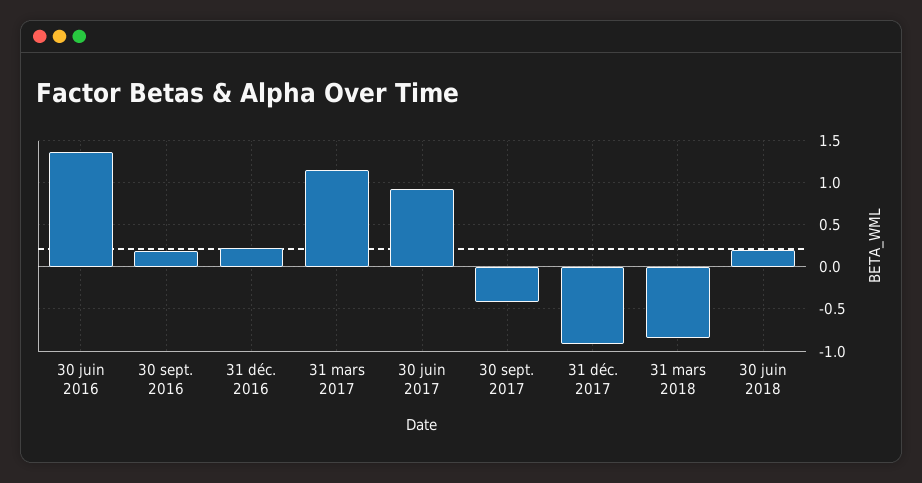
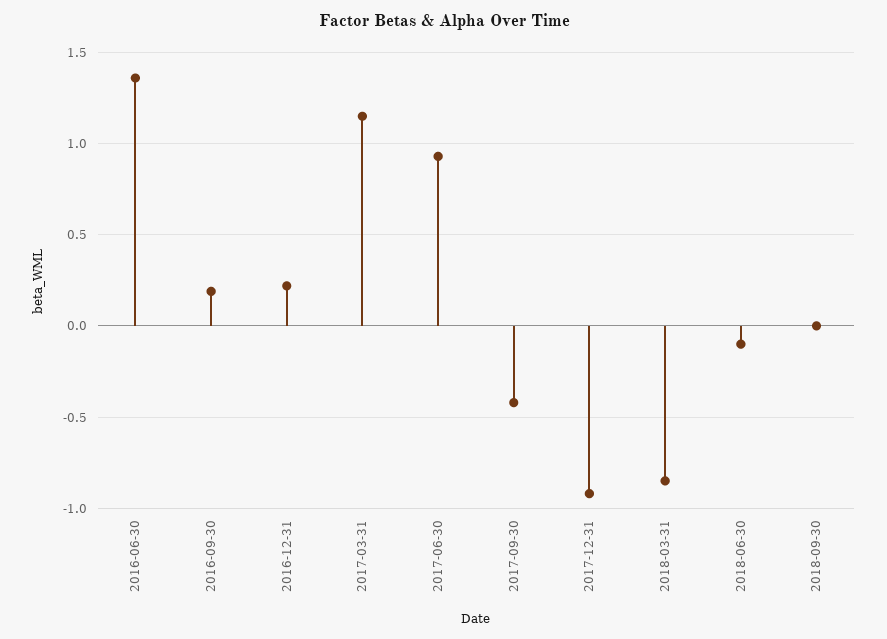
30 juin 2018: 0.2 -> -0.1
2018-09-30: none -> 0

